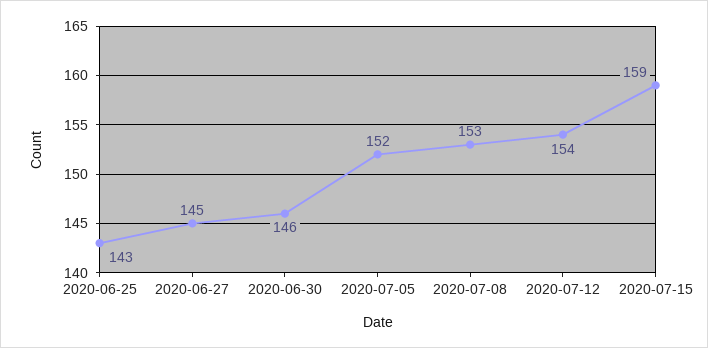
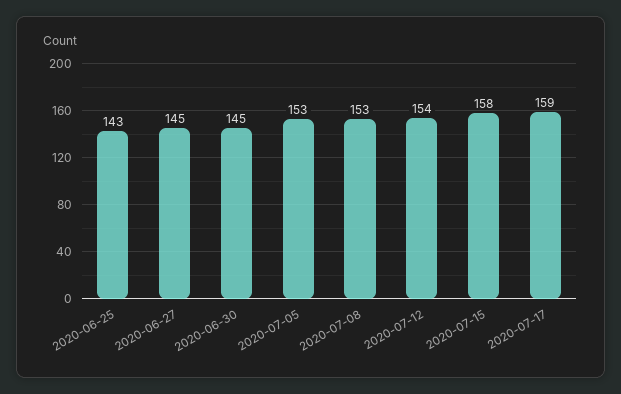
2020-06-30: 146 -> 145
2020-07-05: 152 -> 153
2020-07-15: 159 -> 158
2020-07-17: none -> 159

